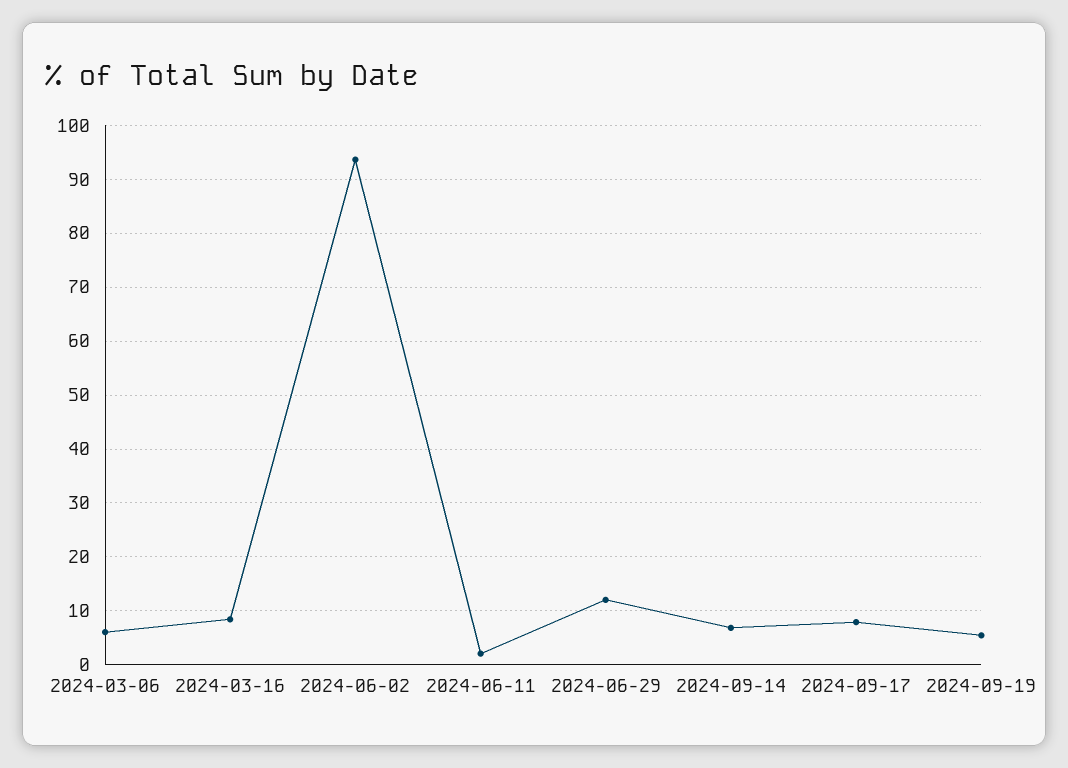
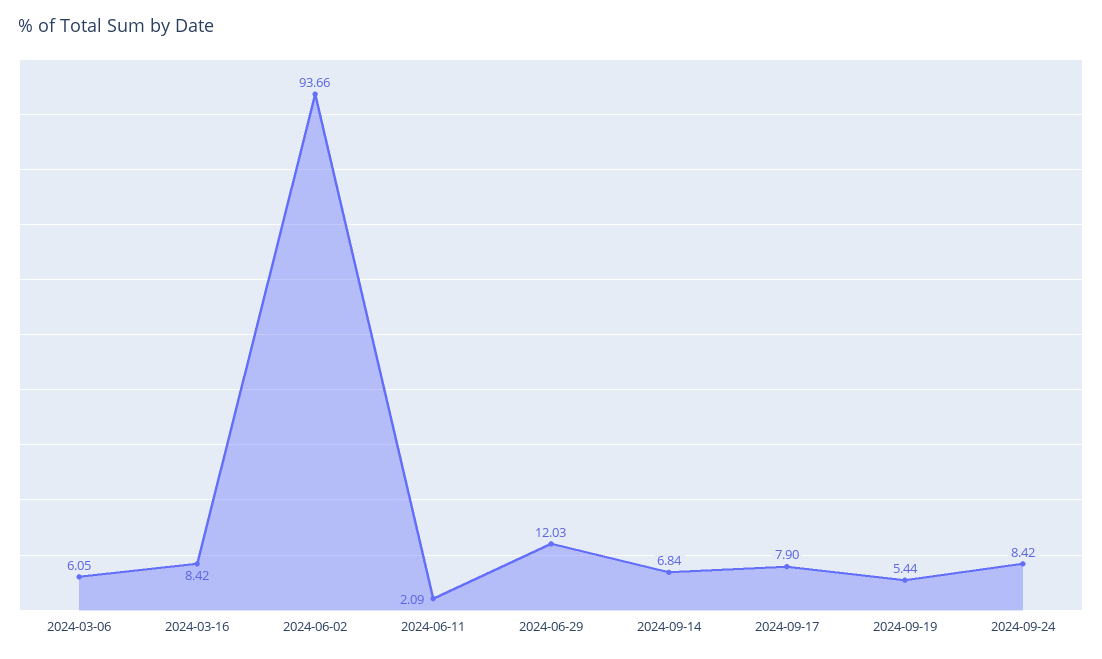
2024-09-24: none -> 8.42

